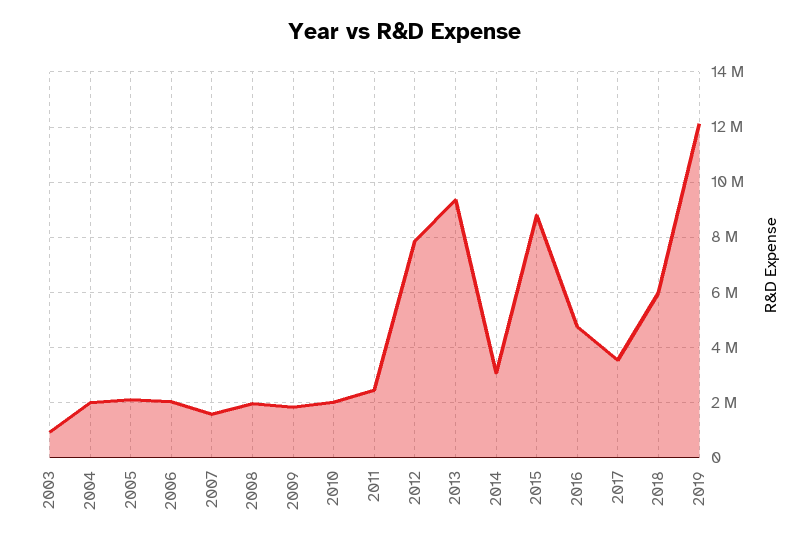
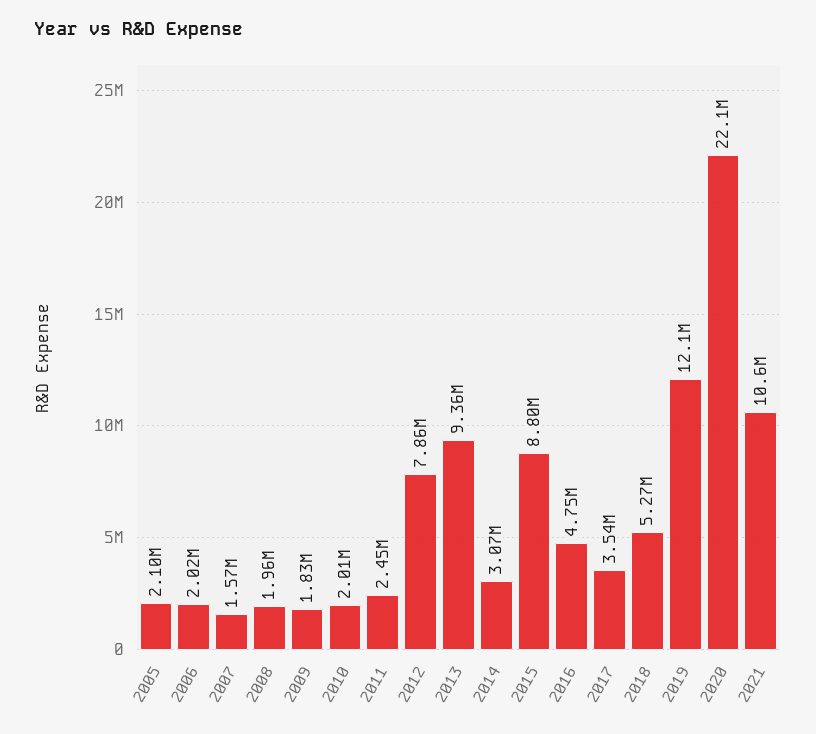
2003: 1000000 -> none
2004: 2000000 -> none
2018: 6000000 -> 5270000
2020: none -> 22100000
2021: none -> 10600000

